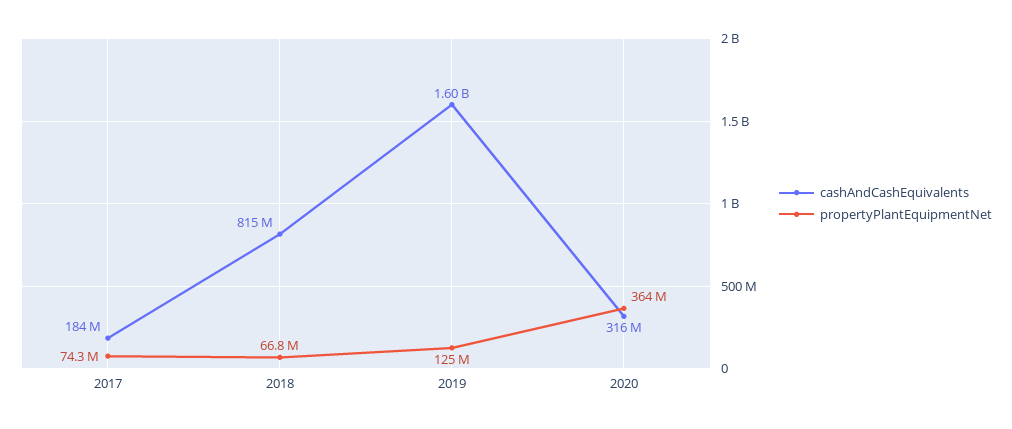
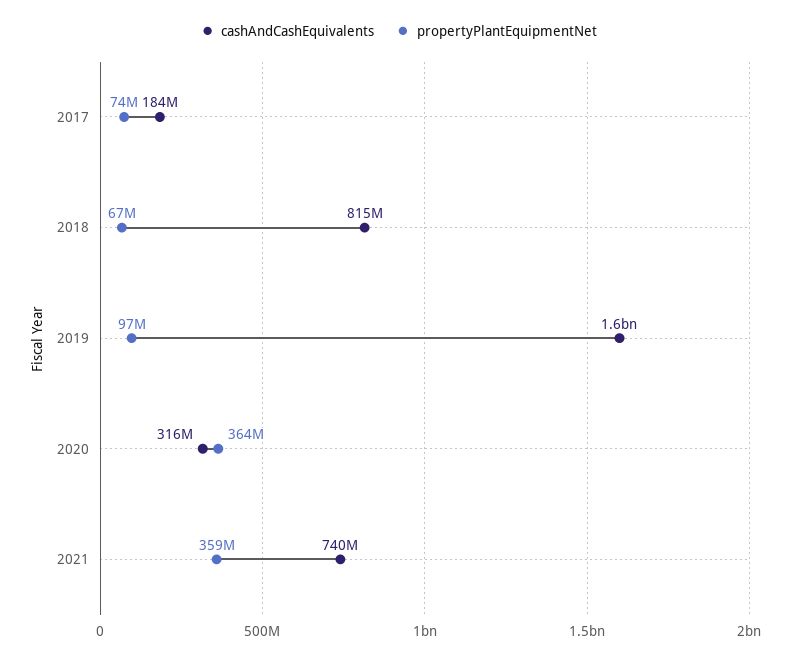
propertyPlantEquipmentNet, 2019: 125000000 -> 97000000
cashAndCashEquivalents, 2021: none -> 740000000
propertyPlantEquipmentNet, 2021: none -> 359000000

